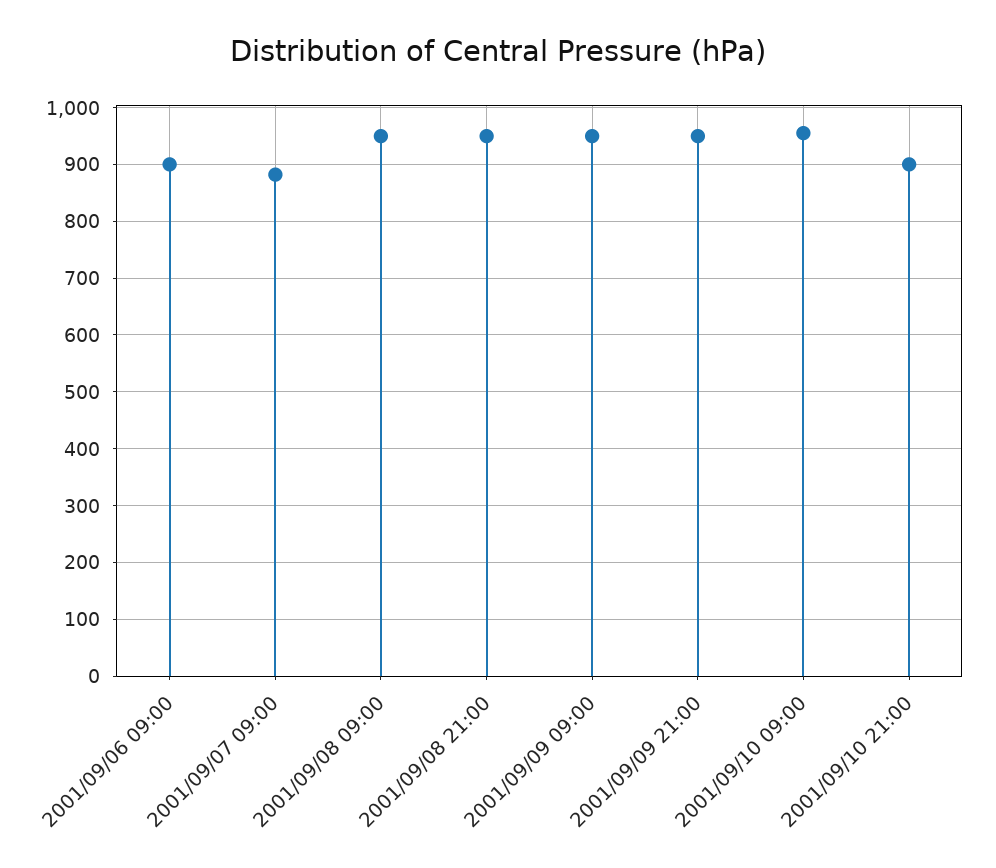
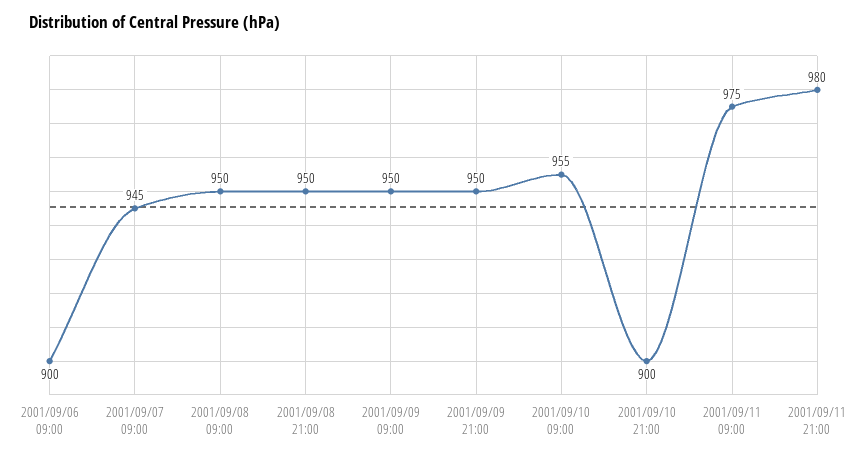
2001/09/07 09:00: 880 -> 945
2001/09/11 09:00: none -> 975
2001/09/11 21:00: none -> 980

